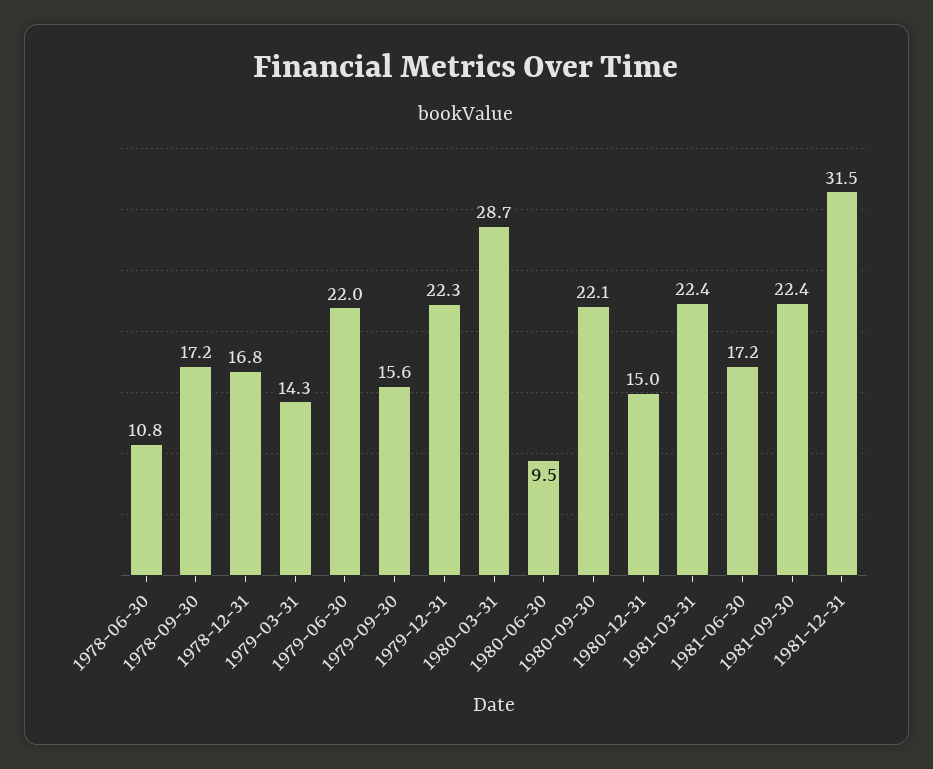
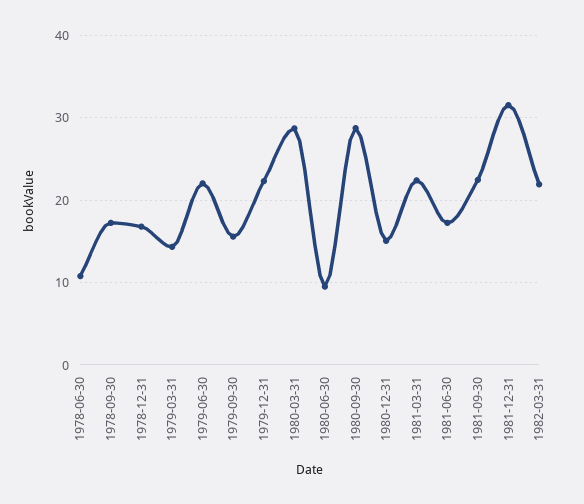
1980-09-30: 22.1 -> 29
1982-03-31: none -> 22

